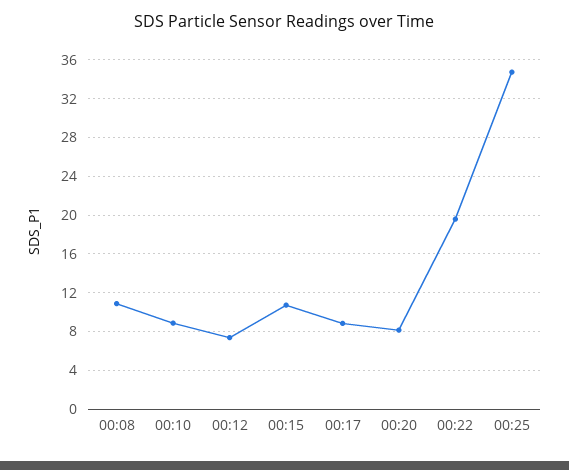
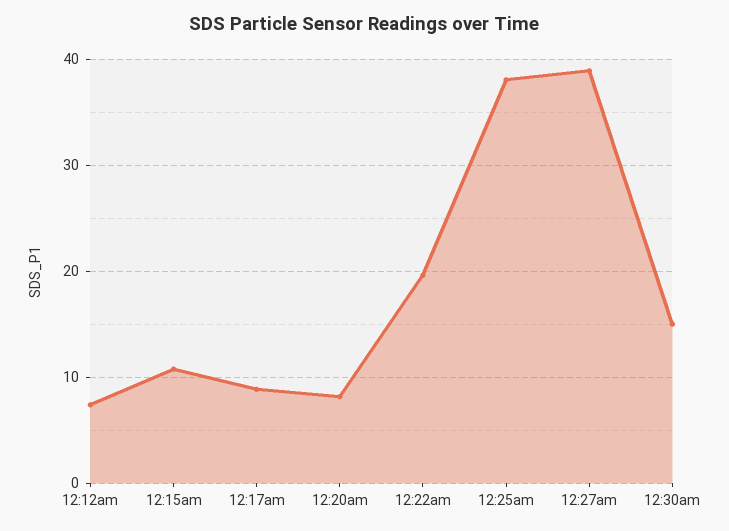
00:08: 11 -> none
00:10: 9 -> none
00:25: 35 -> 38
12:27am: none -> 39
12:30am: none -> 15

